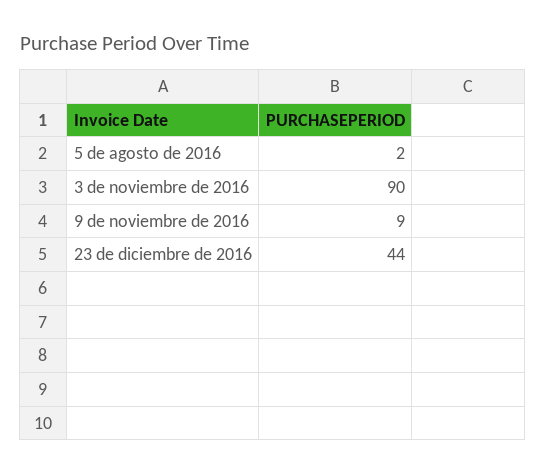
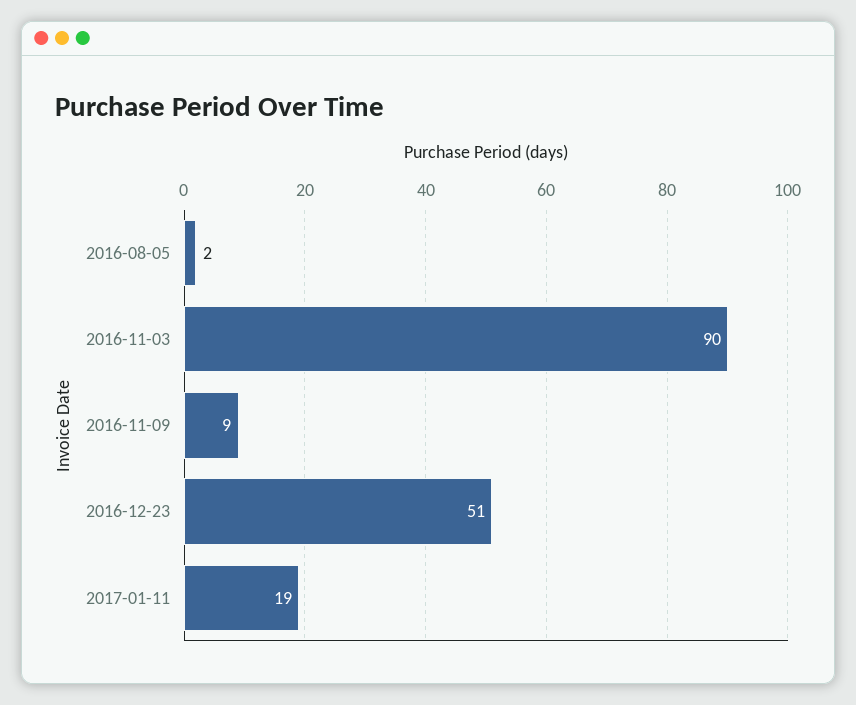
23 de diciembre de 2016: 44 -> 51
2017-01-11: none -> 19

